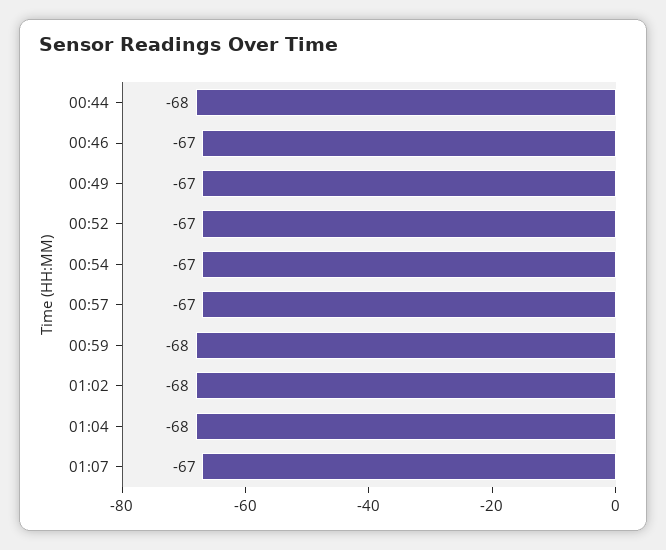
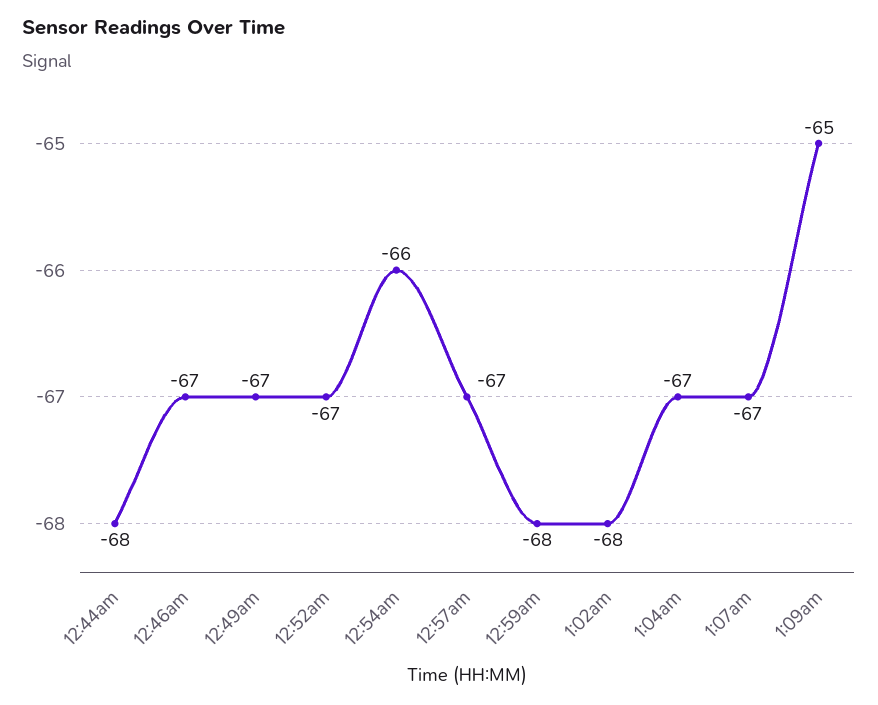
00:54: -67 -> -66
01:04: -68 -> -67
1:09am: none -> -65

